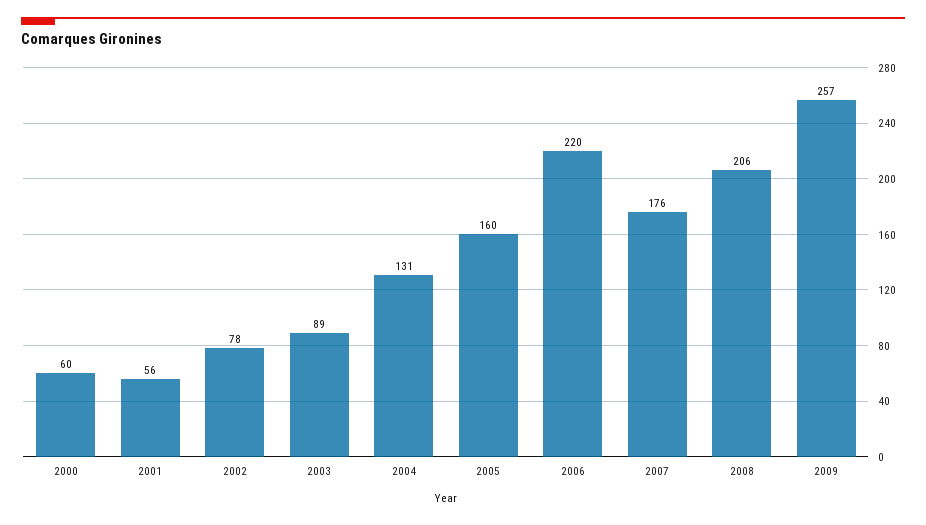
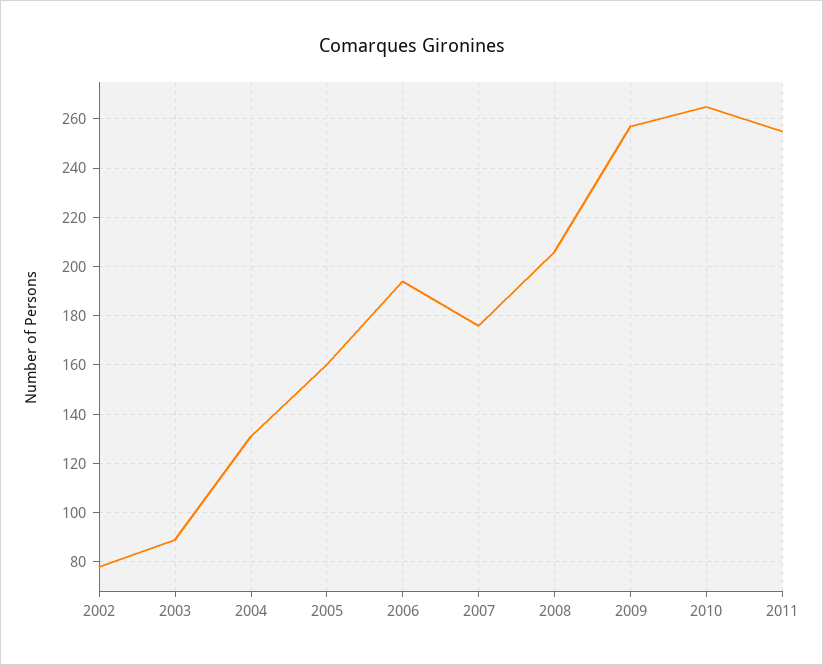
2000: 60 -> none
2001: 56 -> none
2006: 220 -> 195
2010: none -> 265
2011: none -> 255

